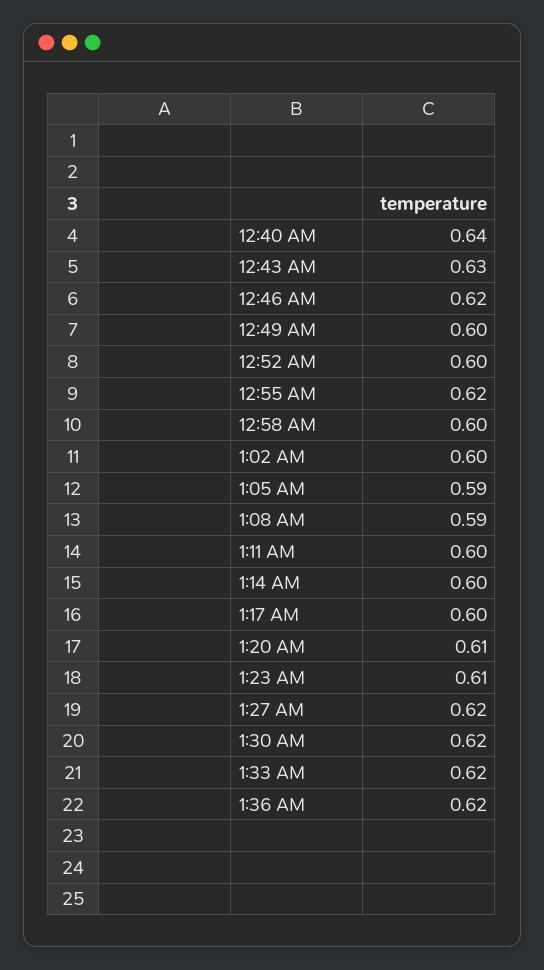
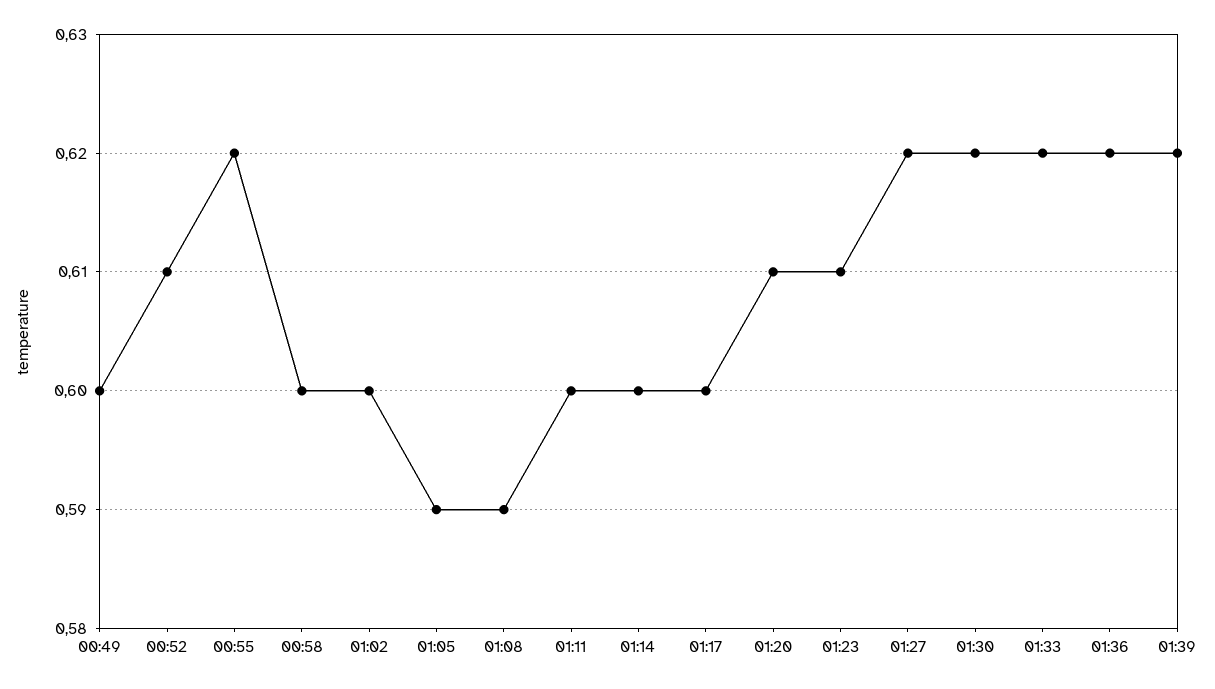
12:40 AM: 0.64 -> none
12:43 AM: 0.63 -> none
12:46 AM: 0.62 -> none
12:52 AM: 0.6 -> 0.61
01:39: none -> 0.62

